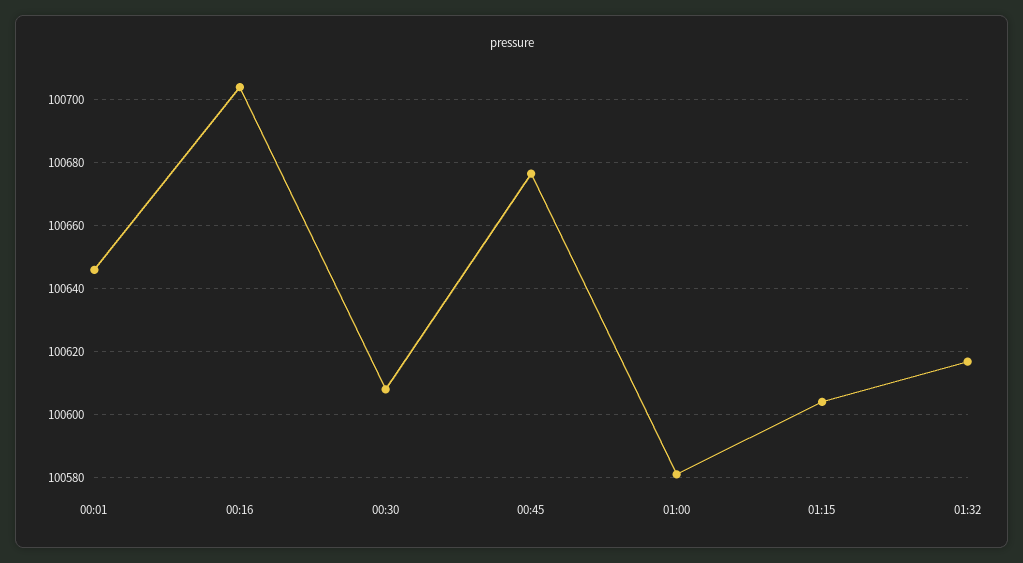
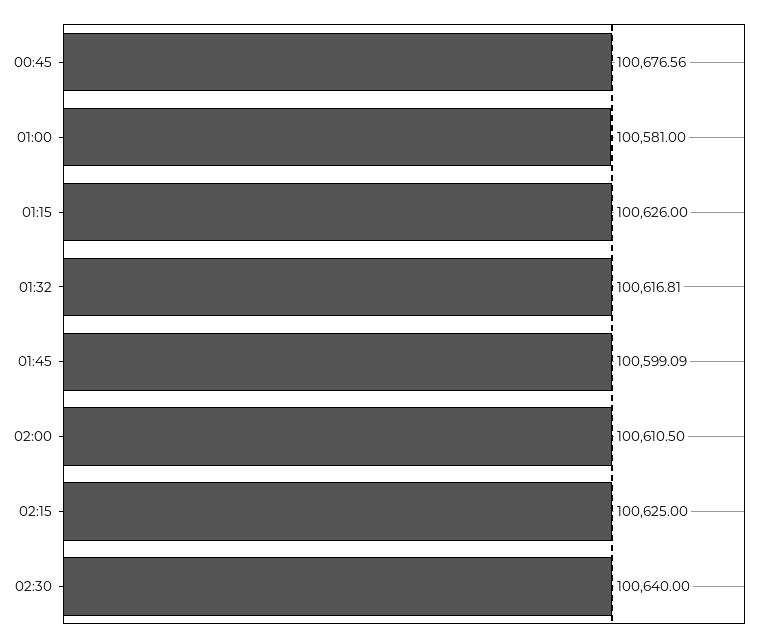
00:01: 100646 -> none
00:16: 100704 -> none
00:30: 100608 -> none
01:15: 100604 -> 100626
01:45: none -> 100599.09
02:00: none -> 100610.5
02:15: none -> 100625
02:30: none -> 100640

